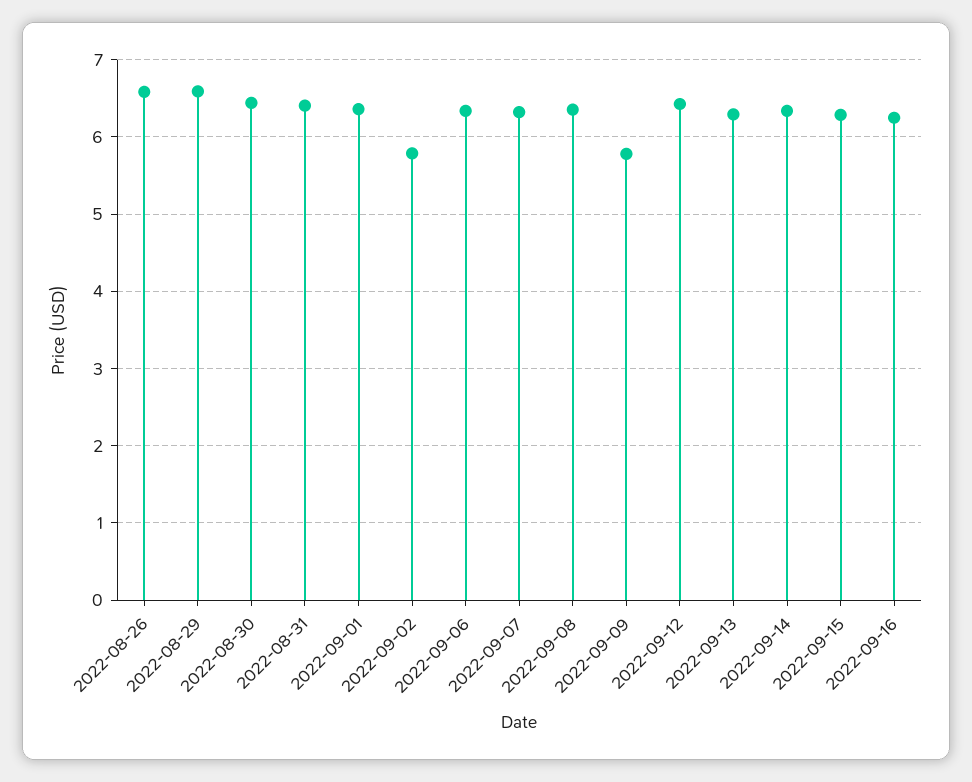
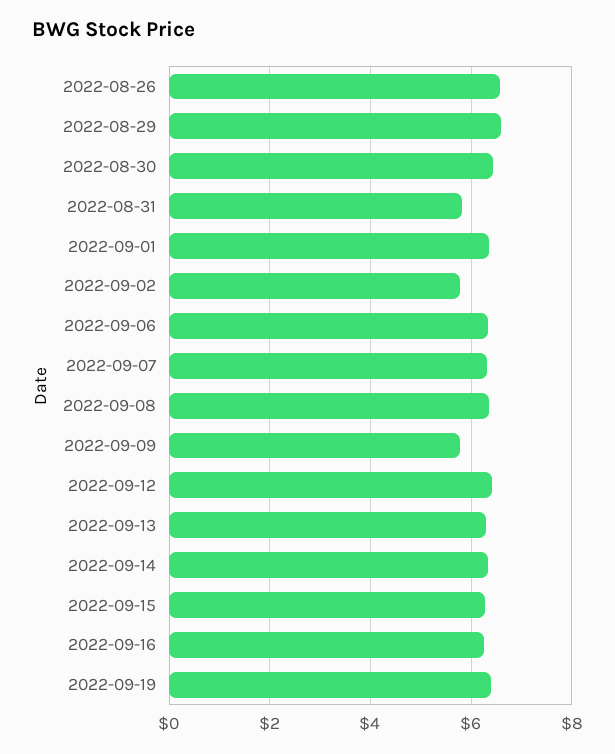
2022-08-31: 6.4 -> 5.8
2022-09-19: none -> 6.4

